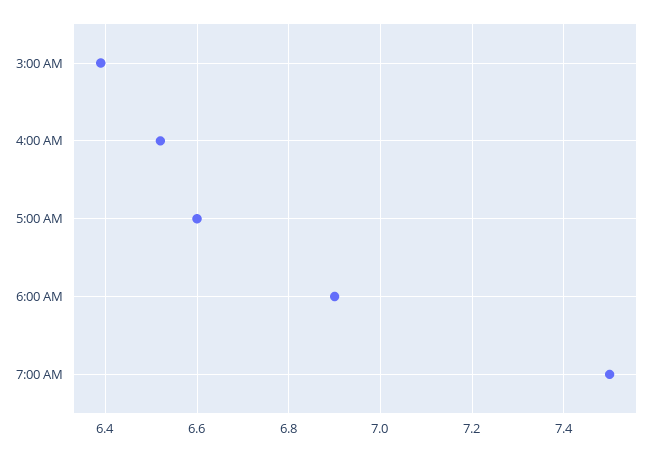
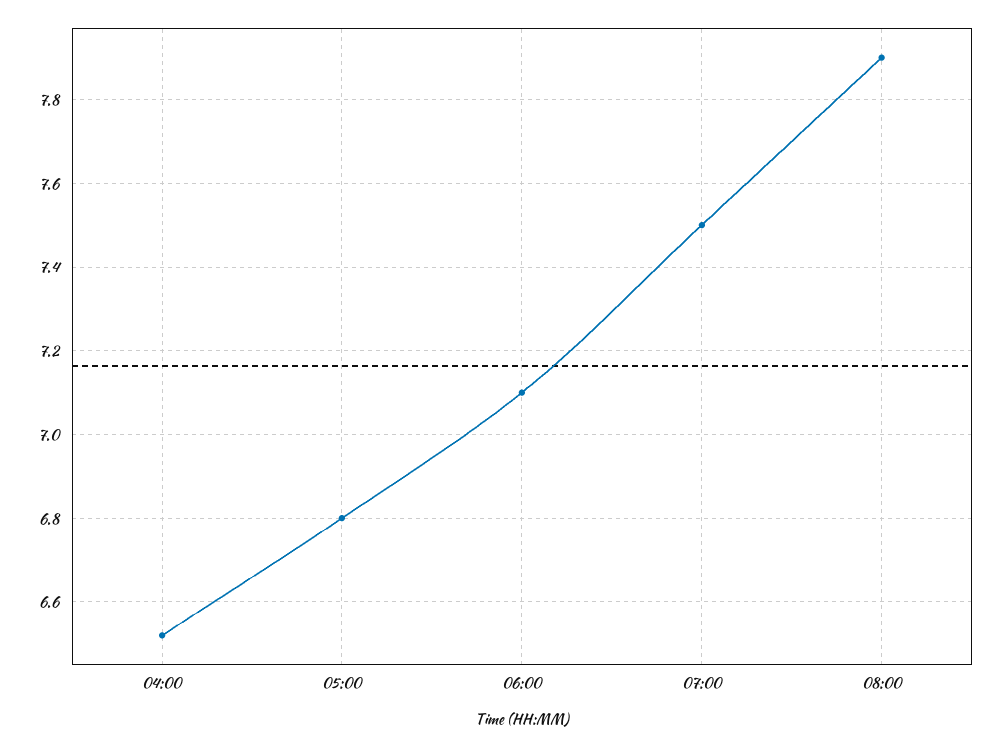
3:00 AM: 6.4 -> none
5:00 AM: 6.6 -> 6.8
6:00 AM: 6.9 -> 7.1
08:00: none -> 7.9

